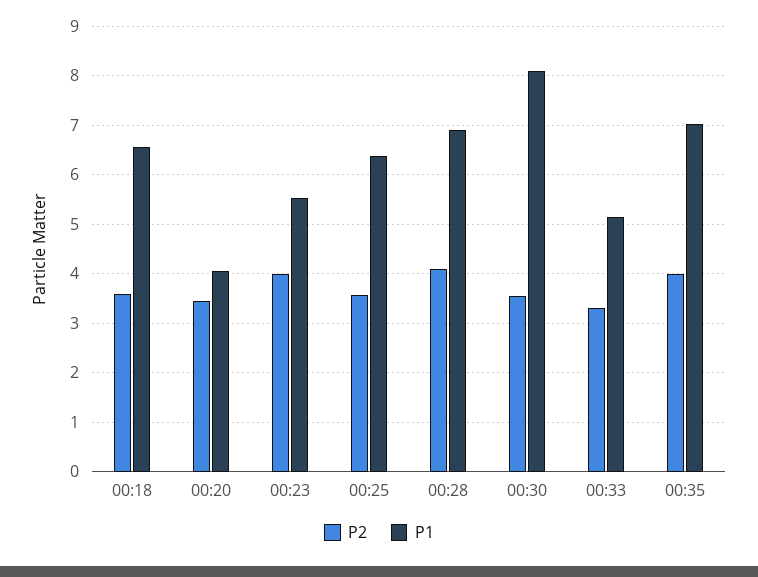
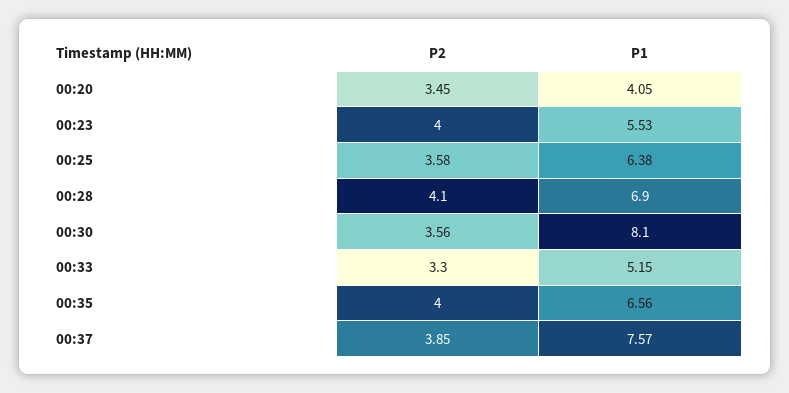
P2, 00:18: 3.6 -> none
P1, 00:18: 6.6 -> none
P1, 00:35: 7 -> 6.56
P2, 00:37: none -> 3.85
P1, 00:37: none -> 7.57

